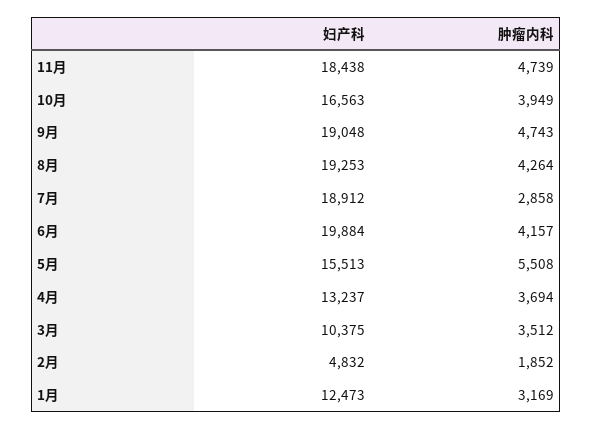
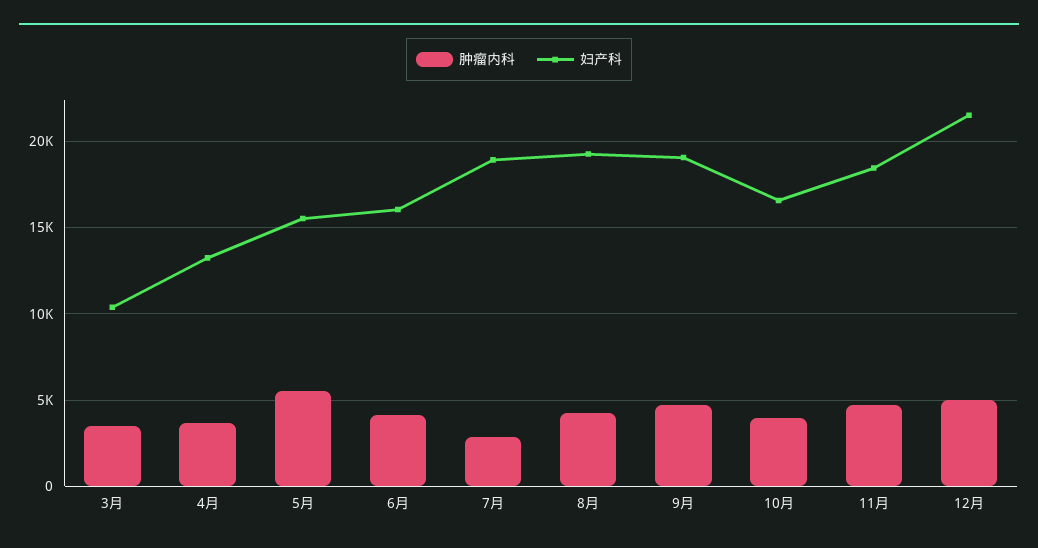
妇产科, 6月: 19884 -> 16000
妇产科, 2月: 4832 -> none
肿瘤内科, 2月: 1852 -> none
妇产科, 1月: 12473 -> none
肿瘤内科, 1月: 3169 -> none
肿瘤内科, 12月: none -> 5000
妇产科, 12月: none -> 21500

